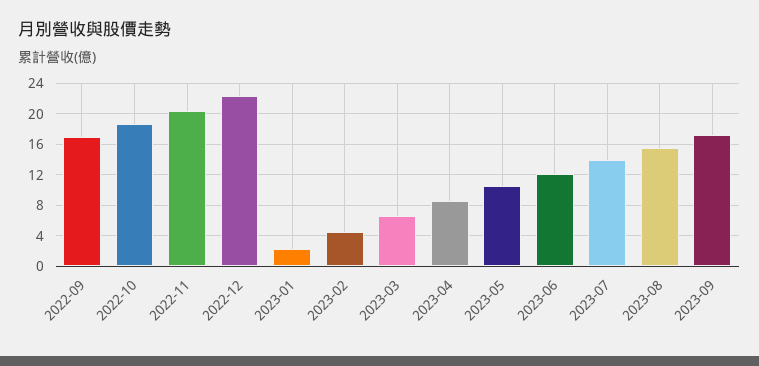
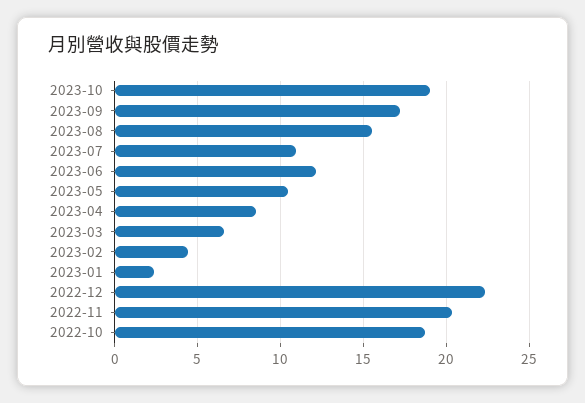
2022-09: 17 -> none
2023-07: 14 -> 11
2023-10: none -> 19

